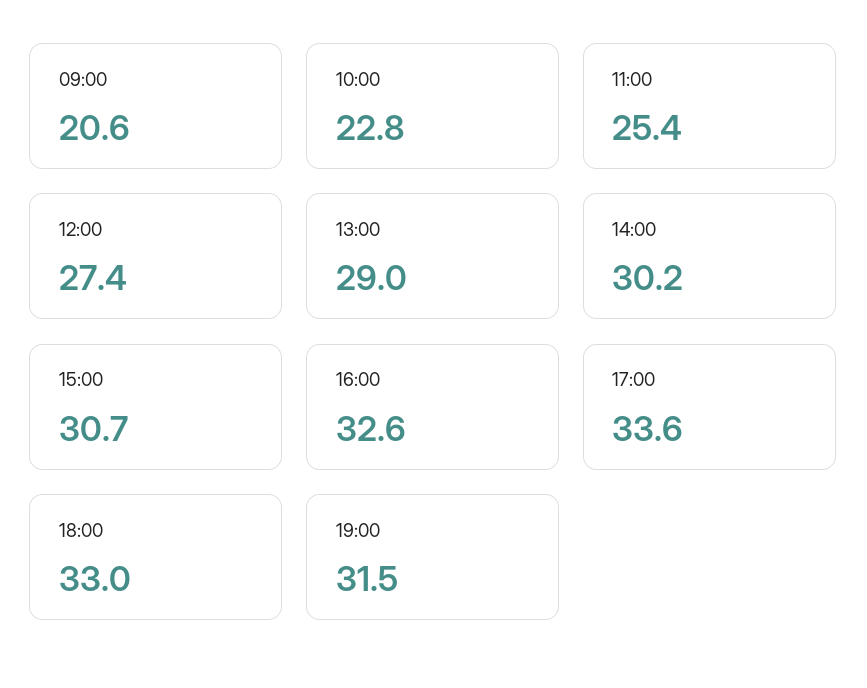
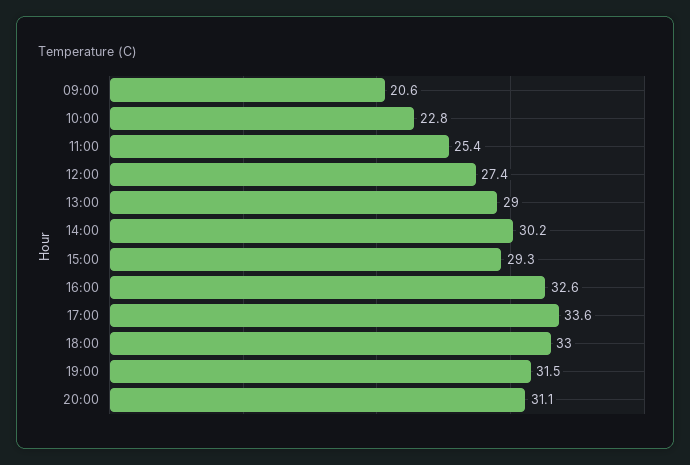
15:00: 30.7 -> 29.3
20:00: none -> 31.1

